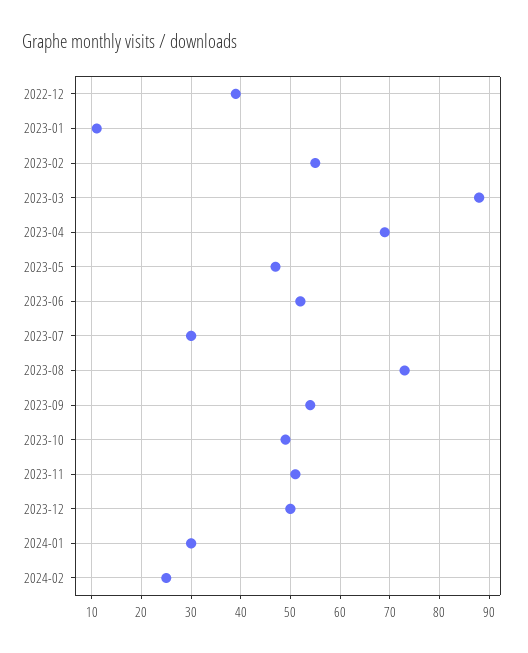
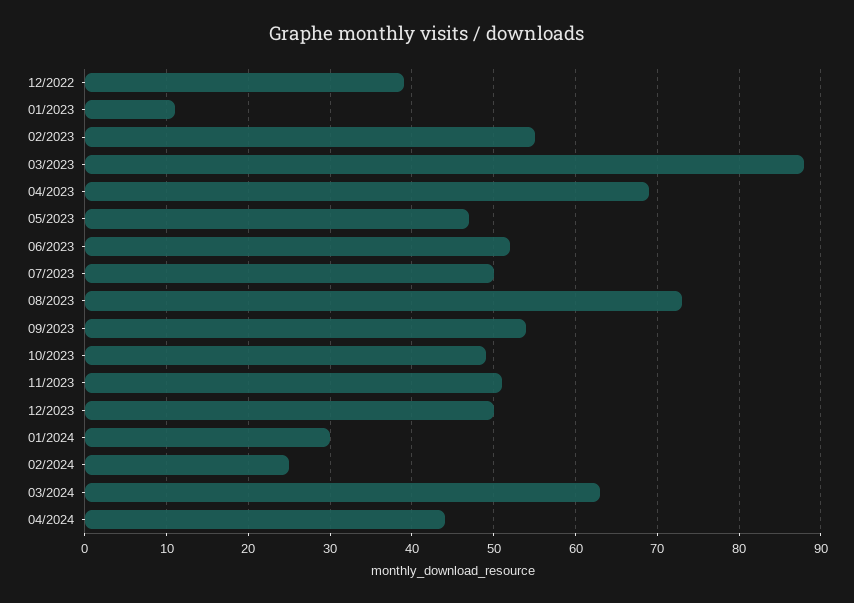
2023-07: 30 -> 50
03/2024: none -> 63
04/2024: none -> 44

